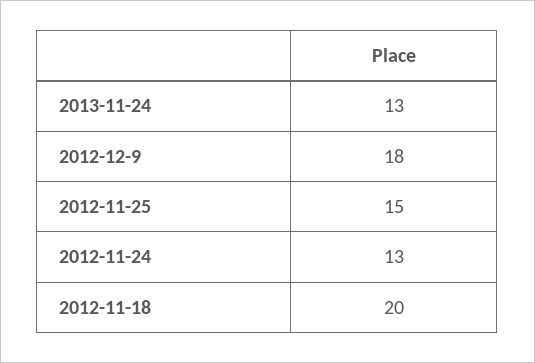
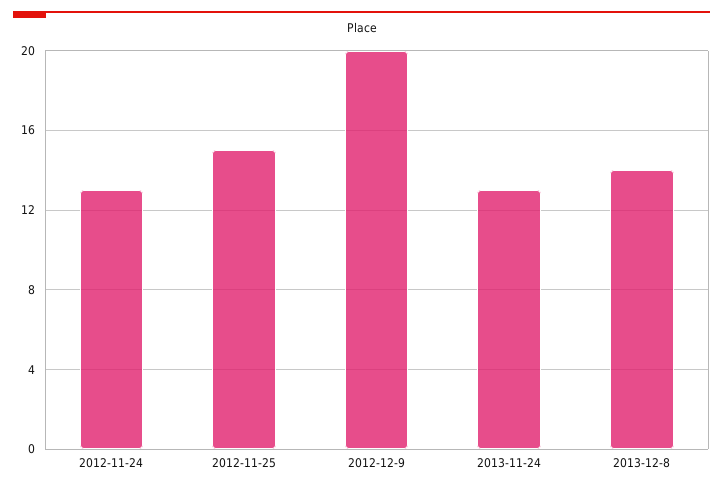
2012-12-9: 18 -> 20
2012-11-18: 20 -> none
2013-12-8: none -> 14

